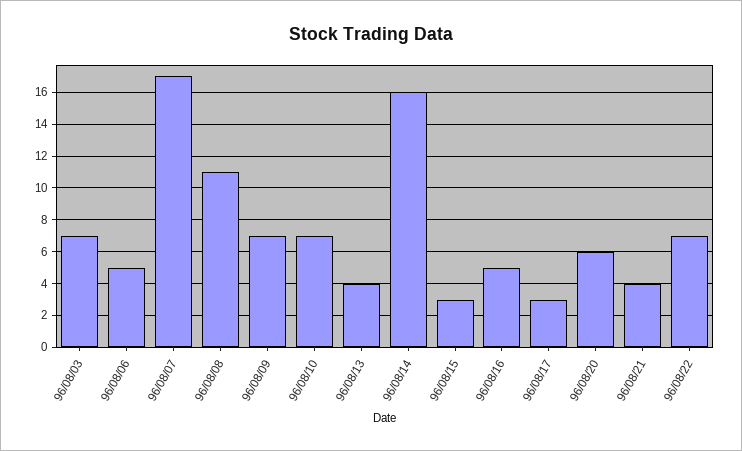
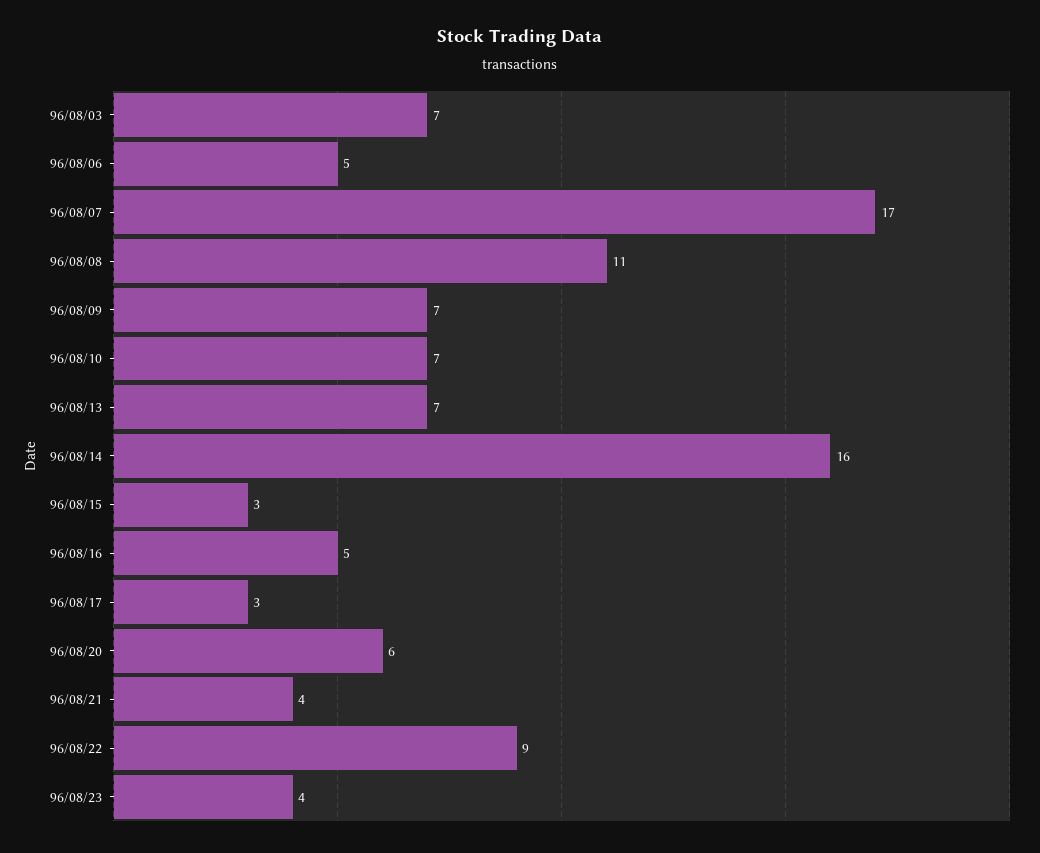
96/08/13: 4 -> 7
96/08/22: 7 -> 9
96/08/23: none -> 4

